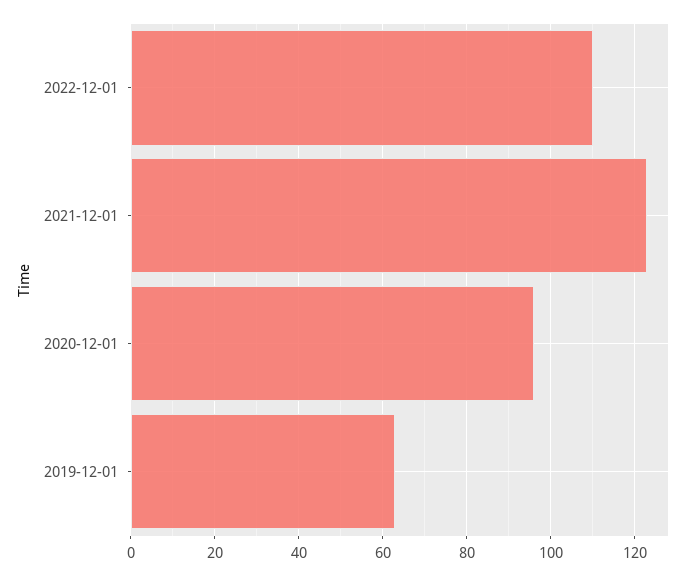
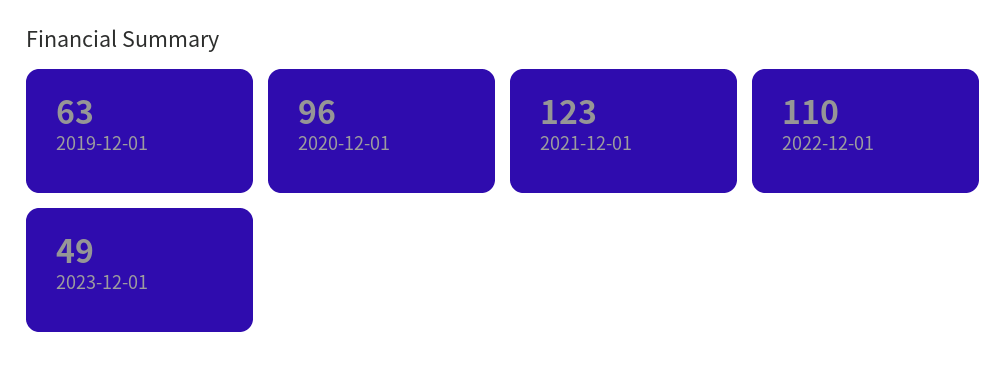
2023-12-01: none -> 49

